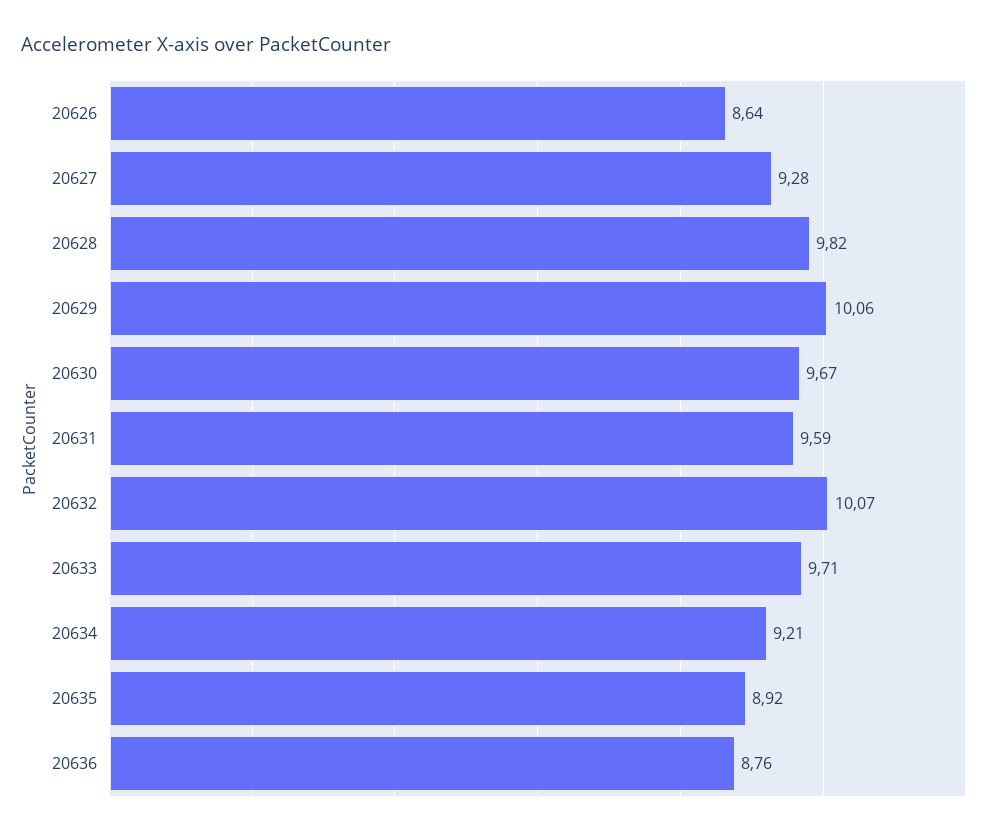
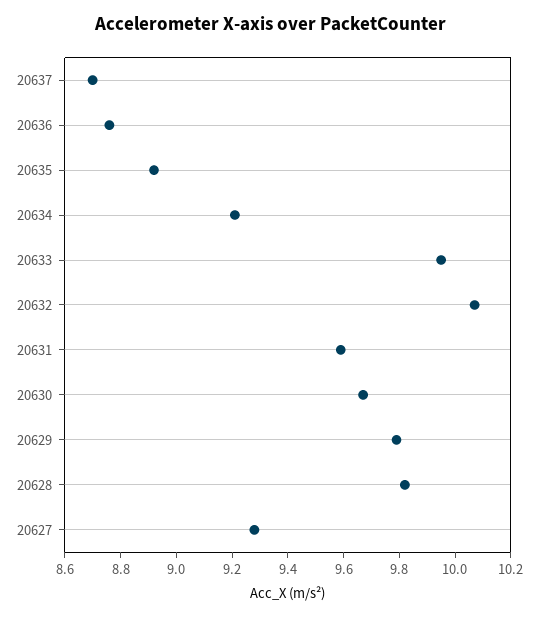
20626: 8.64 -> none
20629: 10.06 -> 9.8
20633: 9.71 -> 9.95
20637: none -> 8.7

